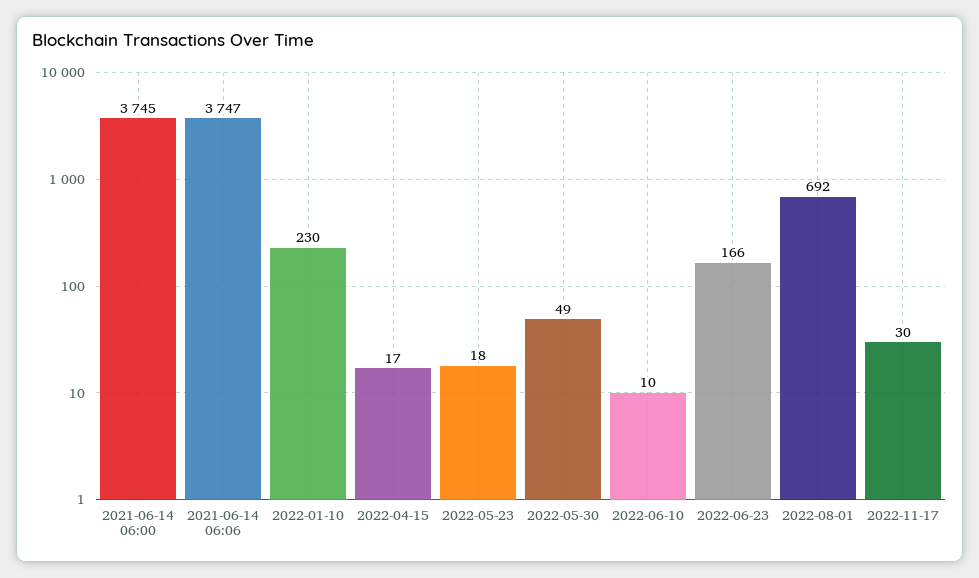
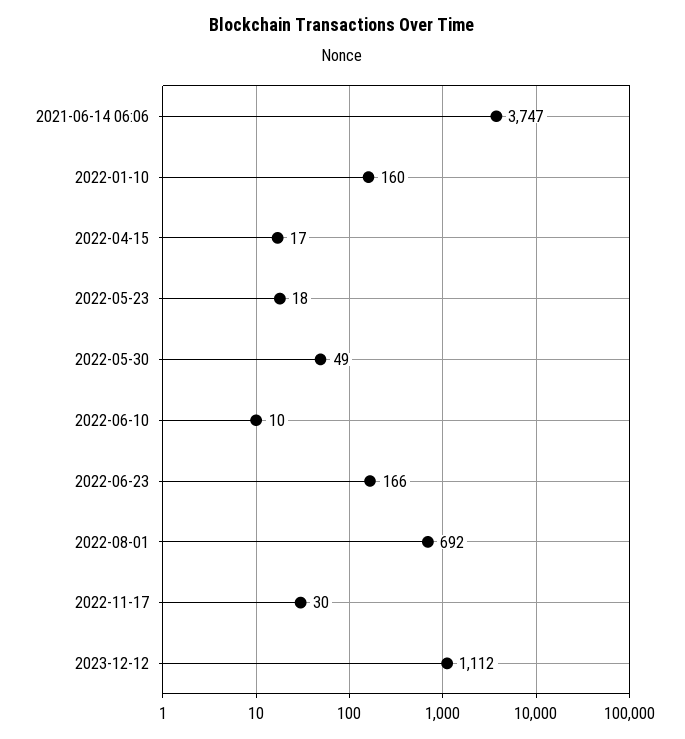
2021-06-14 06:00: 3745 -> none
2022-01-10: 230 -> 160
2023-12-12: none -> 1112

